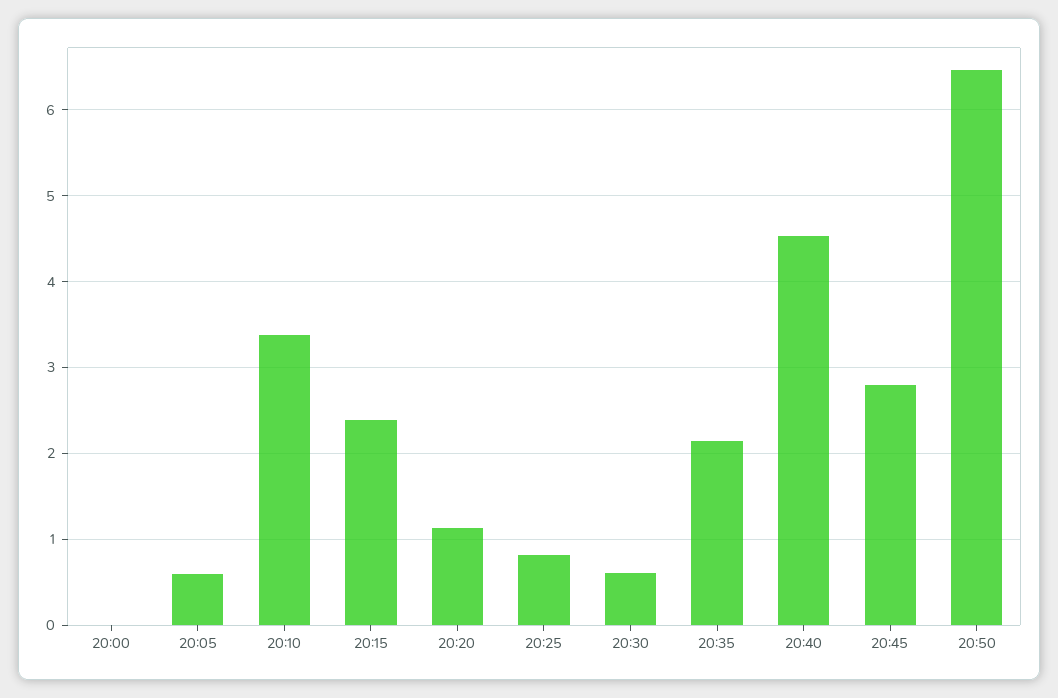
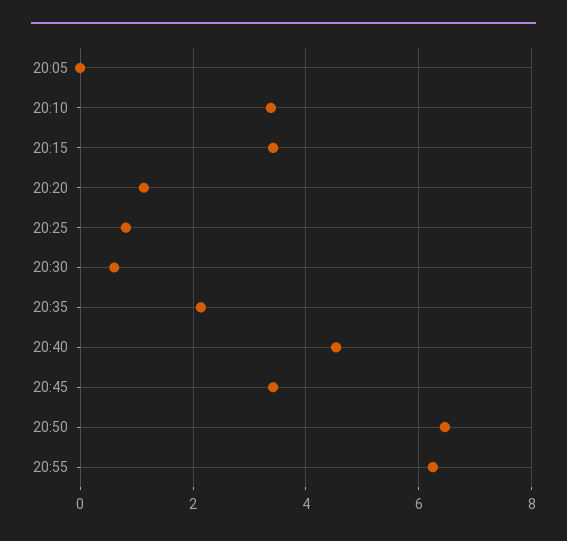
20:00: 0 -> none
20:05: 0.6 -> 0
20:15: 2.4 -> 3.4
20:45: 2.8 -> 3.4
20:55: none -> 6.2

